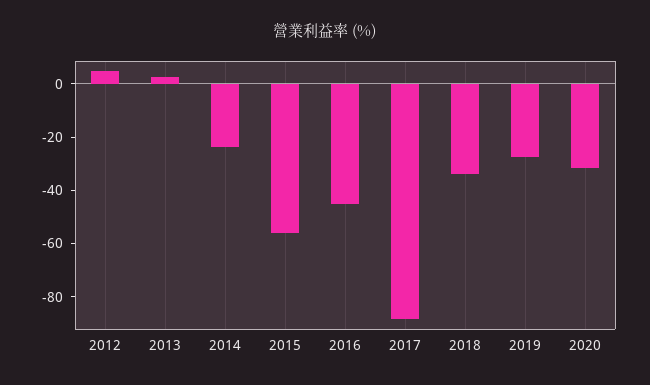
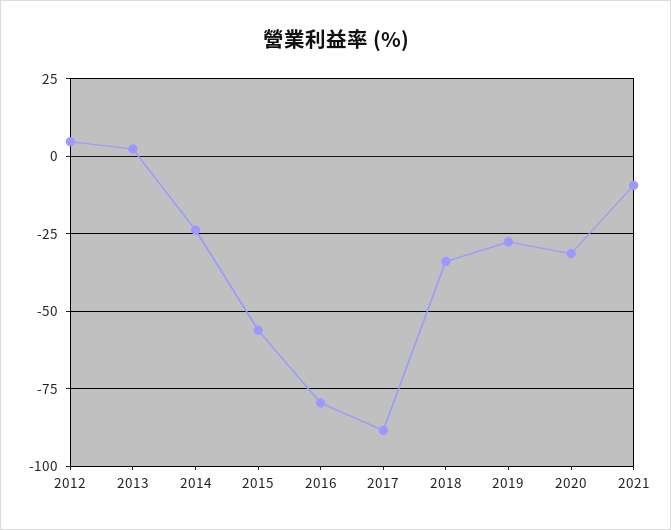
2016: -45 -> -80
2021: none -> -10

